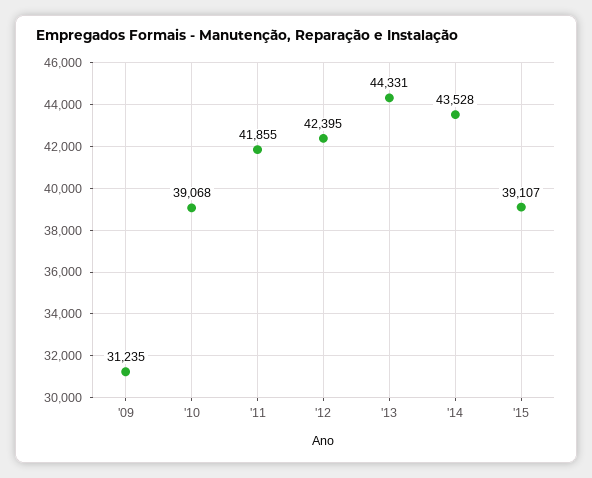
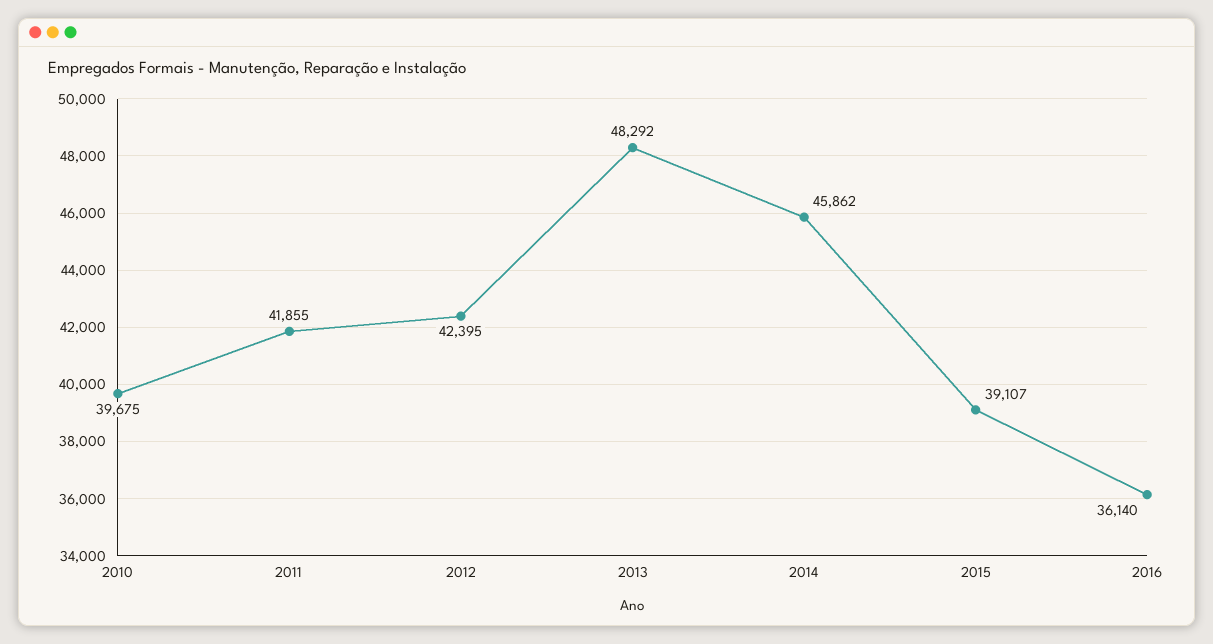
'09: 31235 -> none
'10: 39068 -> 39675
'13: 44331 -> 48292
'14: 43528 -> 45862
2016: none -> 36140

